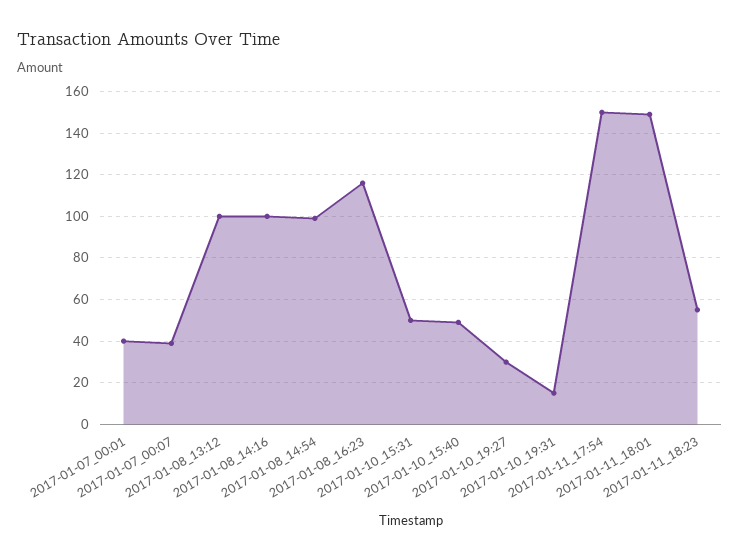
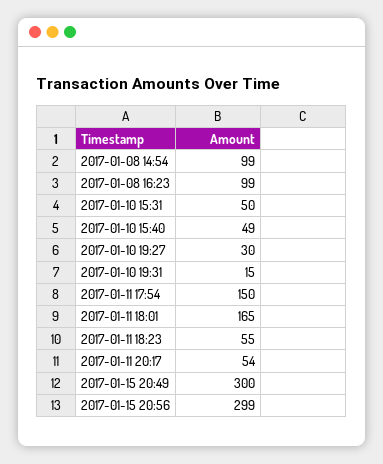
2017-01-07_00:01: 40 -> none
2017-01-07_00:07: 40 -> none
2017-01-08_13:12: 100 -> none
2017-01-08_14:16: 100 -> none
2017-01-08_16:23: 115 -> 99
2017-01-11_18:01: 150 -> 165
2017-01-11 20:17: none -> 54
2017-01-15 20:49: none -> 300
2017-01-15 20:56: none -> 299

